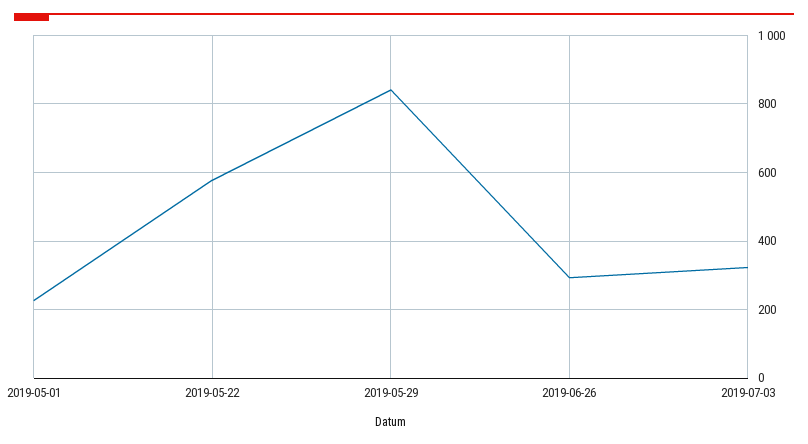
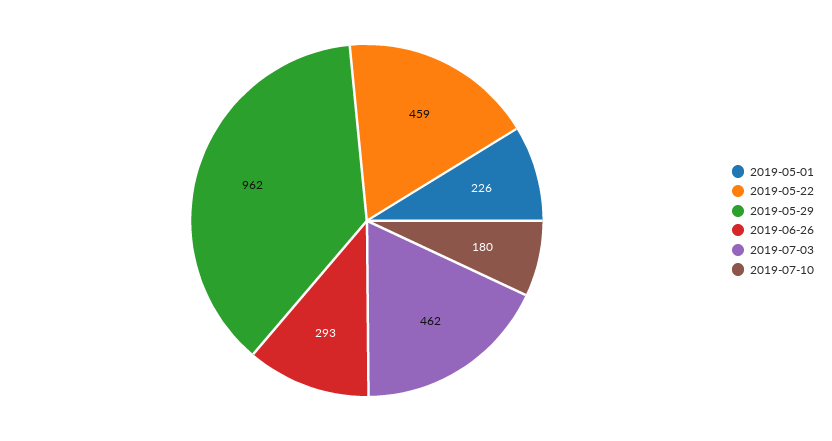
2019-05-22: 580 -> 459
2019-05-29: 840 -> 962
2019-07-03: 320 -> 462
2019-07-10: none -> 180

